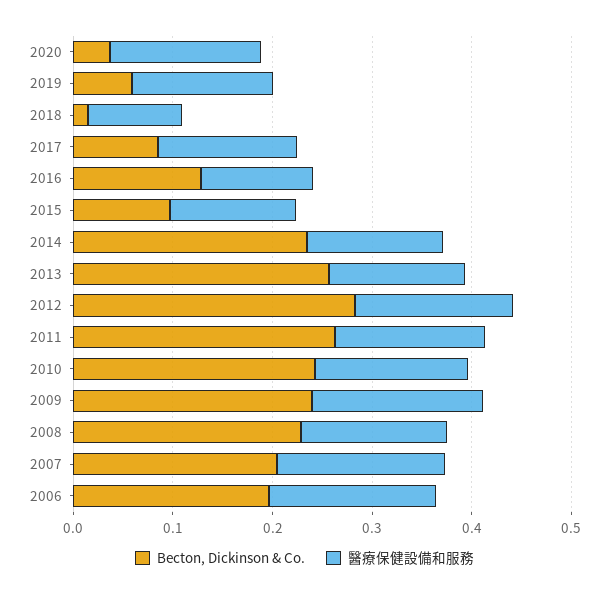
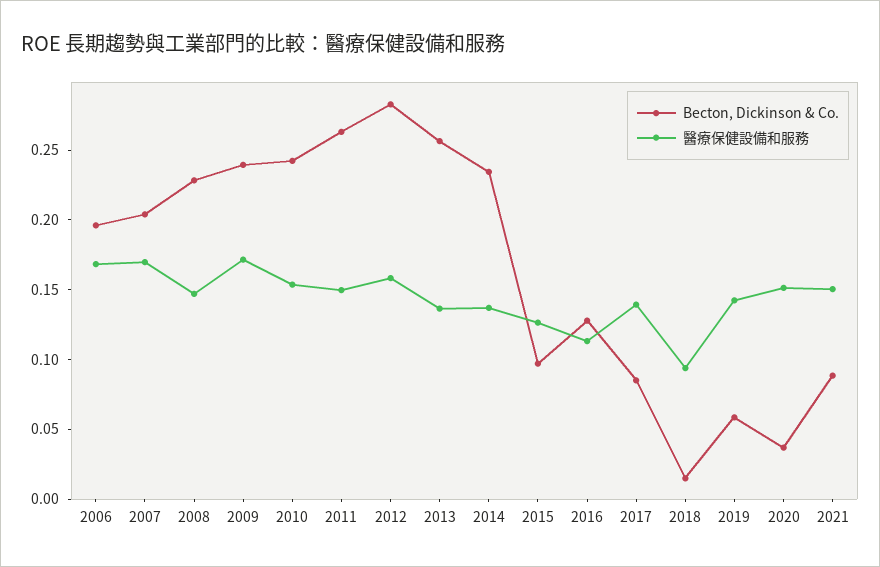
Becton, Dickinson & Co., 2021: none -> 0.09
醫療保健設備和服務, 2021: none -> 0.15

